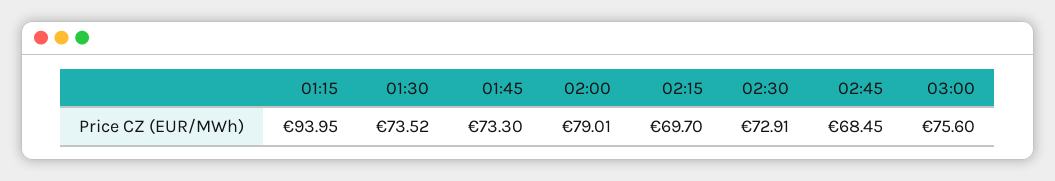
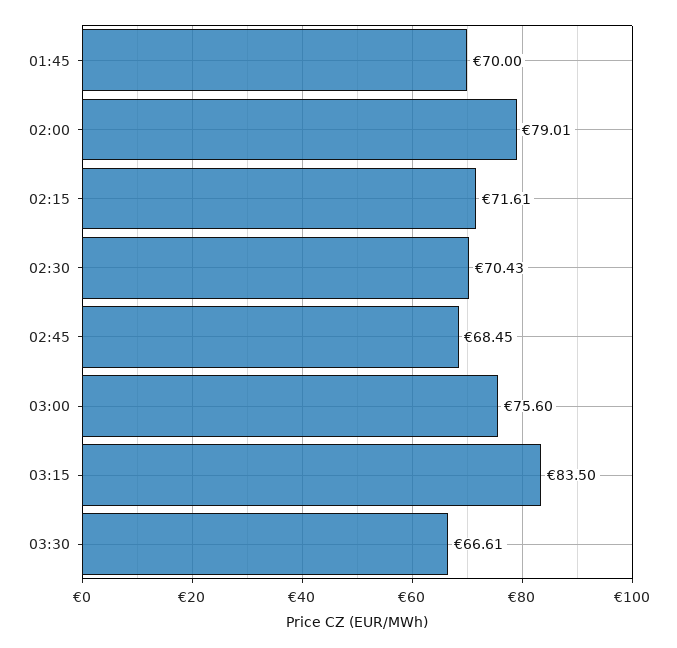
01:15: 93.95 -> none
01:30: 73.52 -> none
01:45: 73.3 -> 70
02:15: 69.7 -> 71.61
02:30: 72.91 -> 70.43
03:15: none -> 83.5
03:30: none -> 66.61

